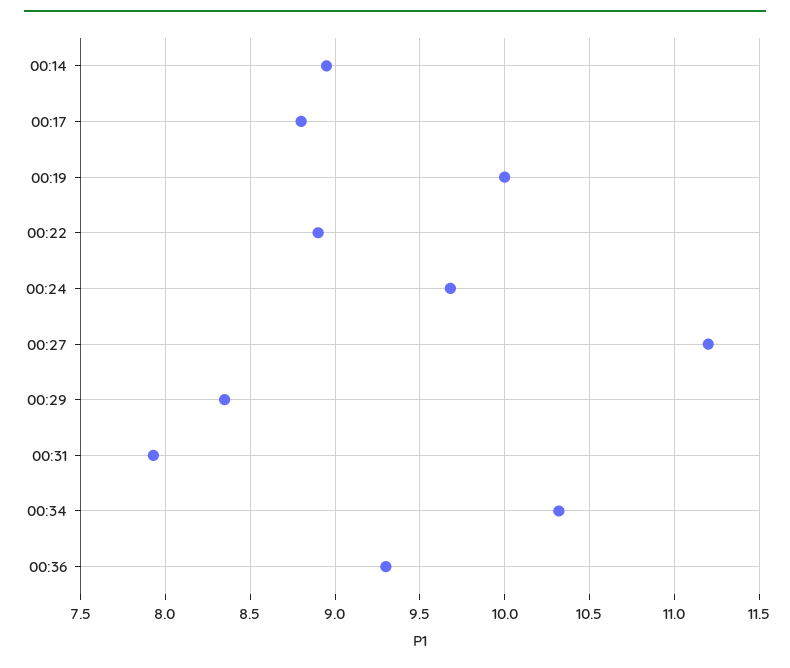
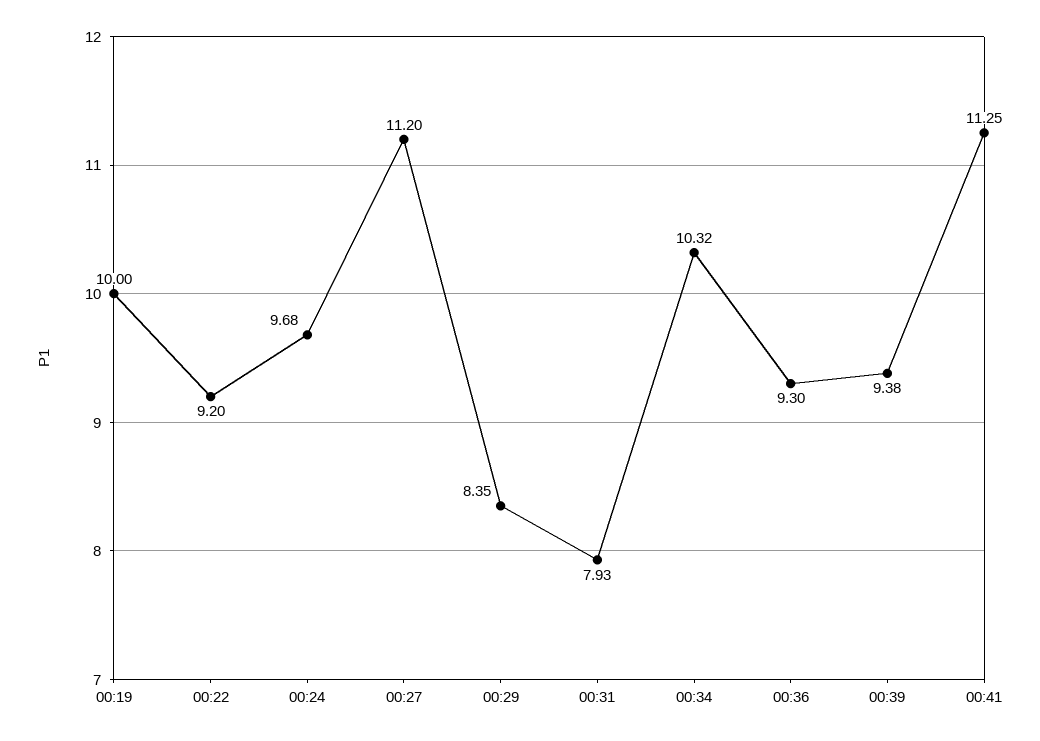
00:14: 8.95 -> none
00:17: 8.8 -> none
00:22: 8.9 -> 9.2
00:39: none -> 9.38
00:41: none -> 11.25

